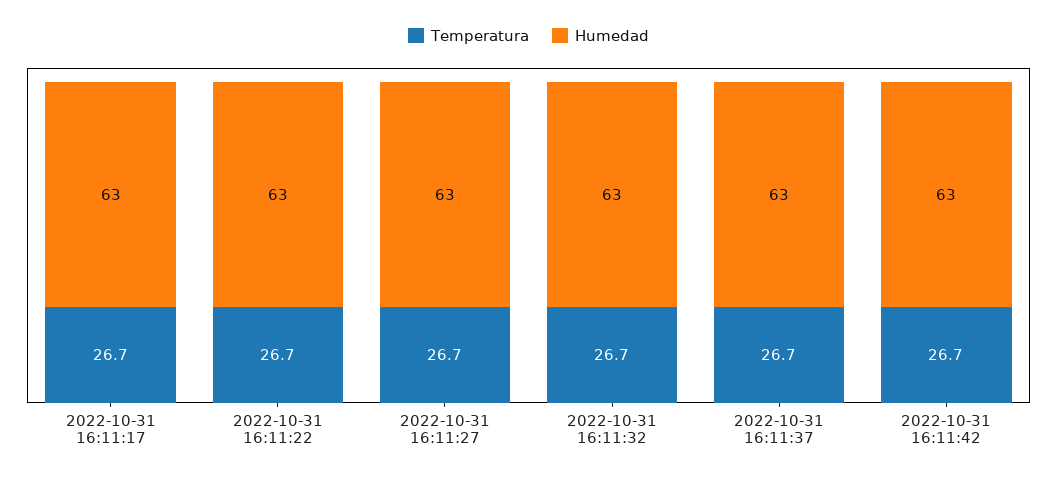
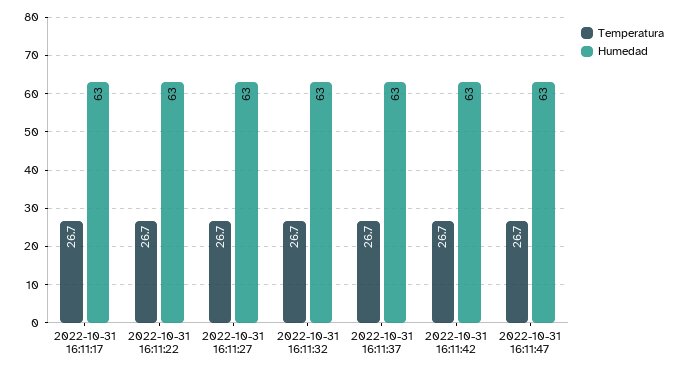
Temperatura, 2022-10-31 16:11:47: none -> 26.7
Humedad, 2022-10-31 16:11:47: none -> 63

